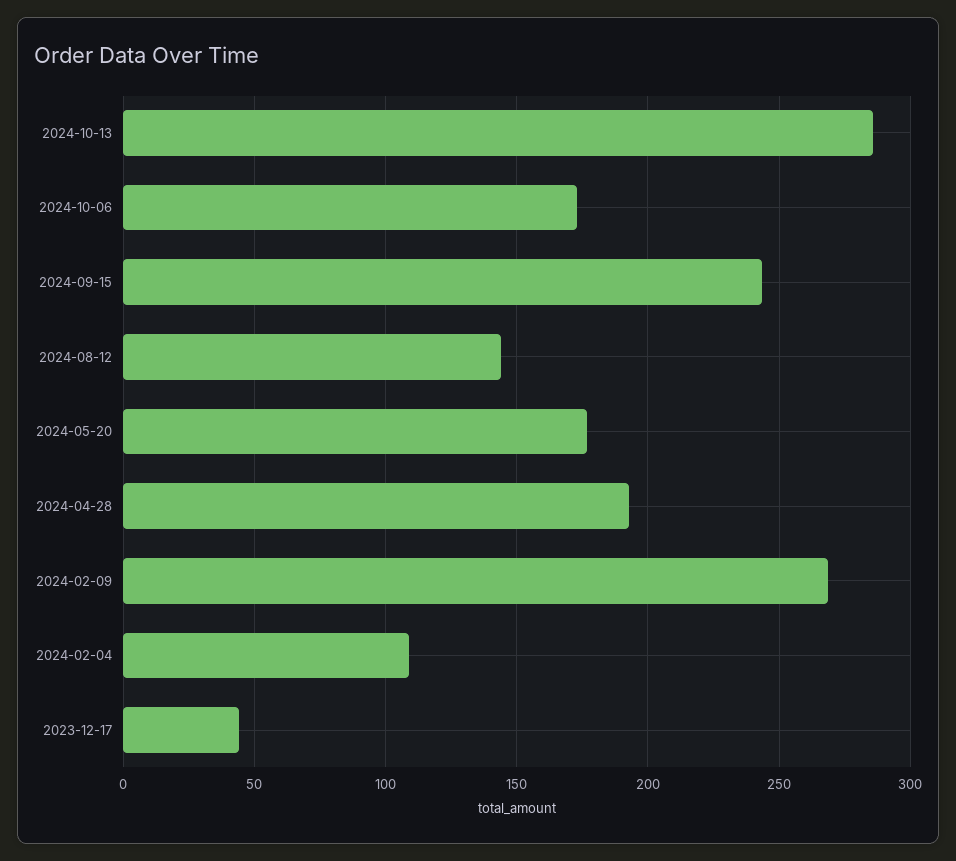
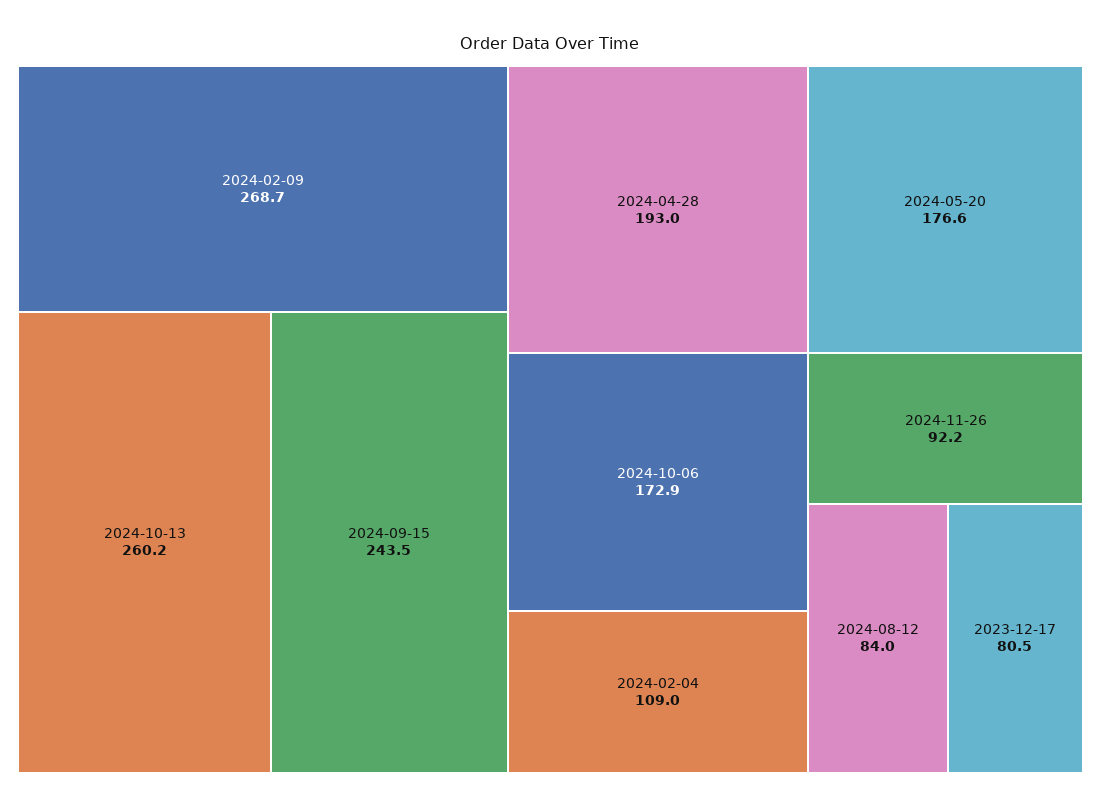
2024-10-13: 285 -> 260.2
2024-08-12: 145 -> 84
2023-12-17: 45 -> 80.5
2024-11-26: none -> 92.2

